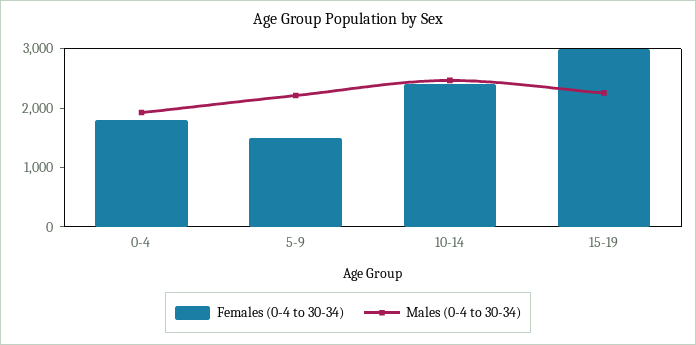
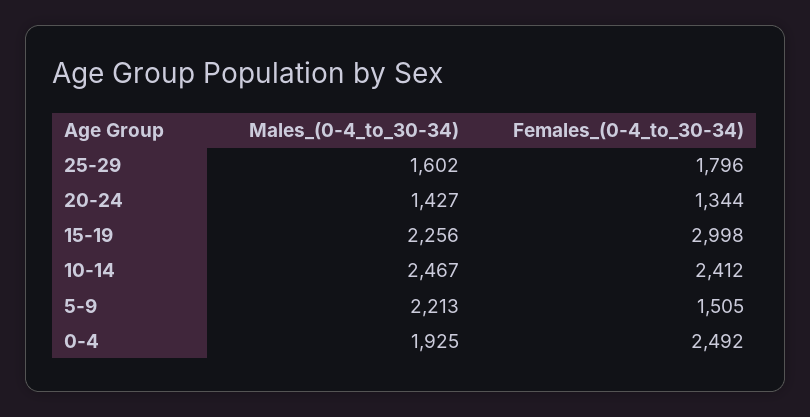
Females (0-4 to 30-34), 0-4: 1800 -> 2492
Males (0-4 to 30-34), 25-29: none -> 1602
Females (0-4 to 30-34), 25-29: none -> 1796
Males (0-4 to 30-34), 20-24: none -> 1427
Females (0-4 to 30-34), 20-24: none -> 1344

